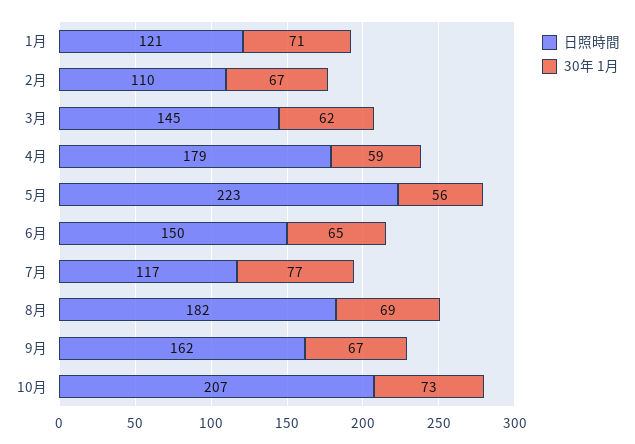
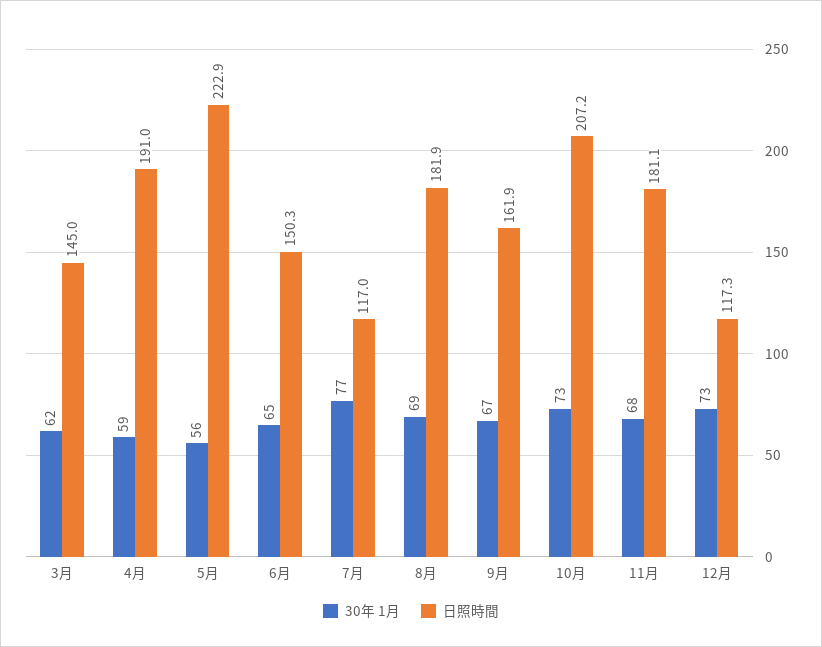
日照時間, 1月: 121 -> none
30年 1月, 1月: 71 -> none
日照時間, 2月: 110 -> none
30年 1月, 2月: 67 -> none
日照時間, 4月: 179 -> 191
30年 1月, 11月: none -> 68
日照時間, 11月: none -> 181.1
30年 1月, 12月: none -> 73
日照時間, 12月: none -> 117.3

